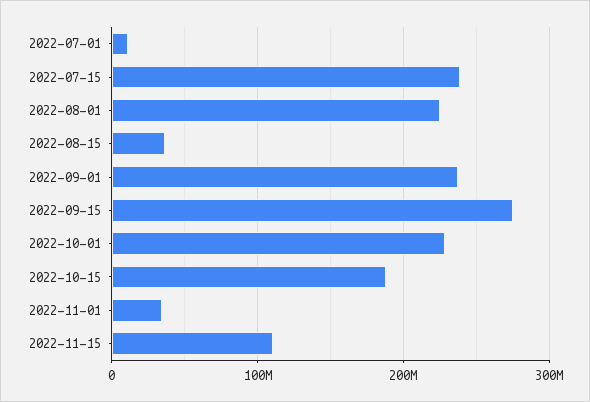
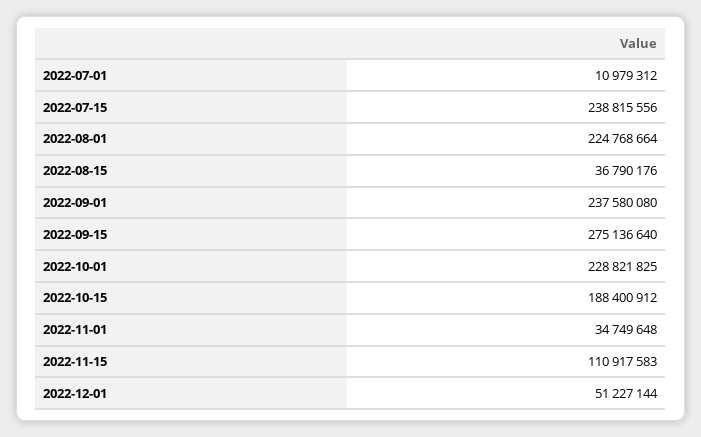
2022-12-01: none -> 51227144

